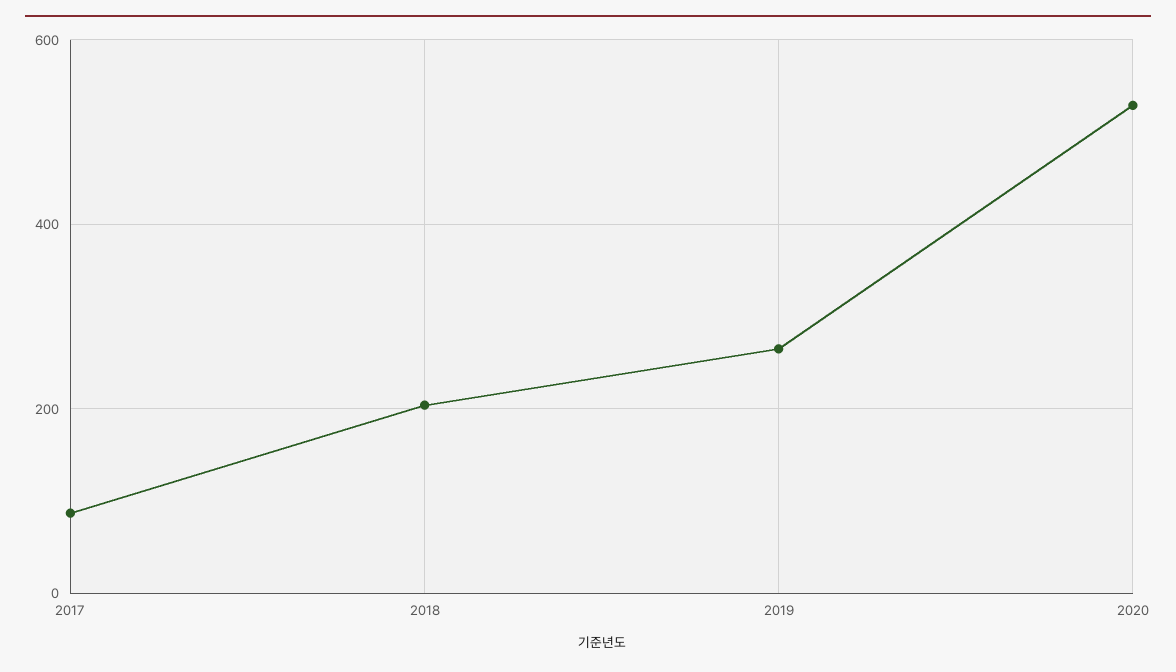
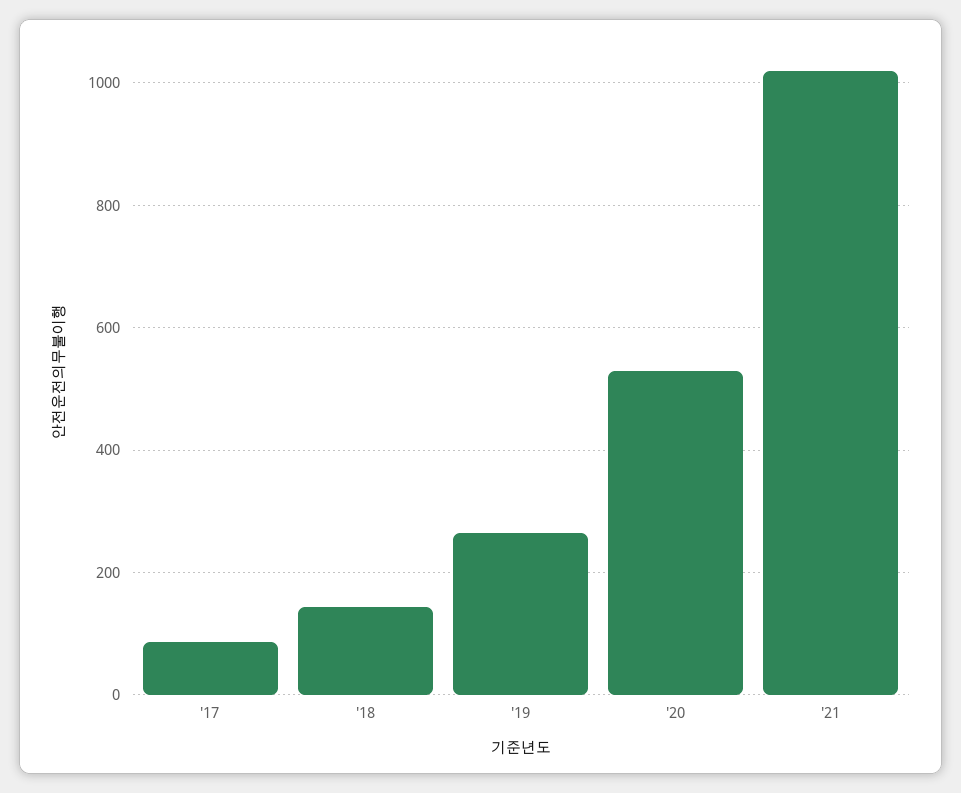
2018: 200 -> 140
'21: none -> 1020

